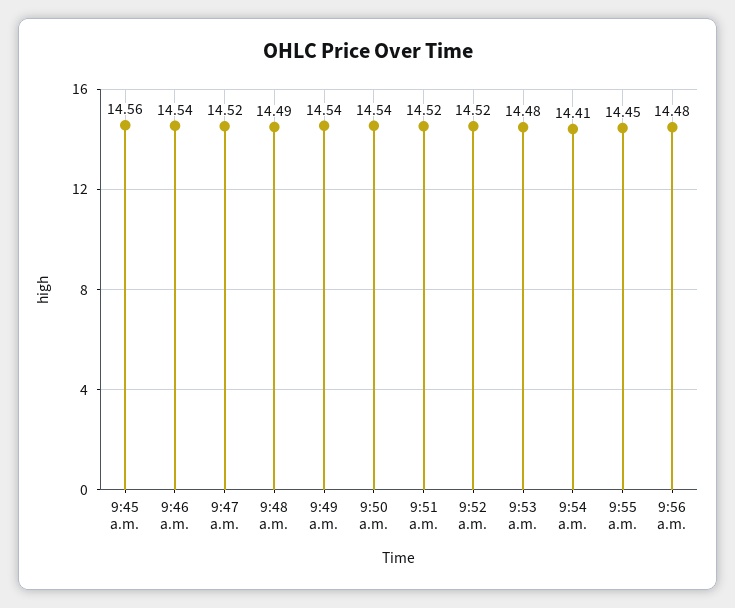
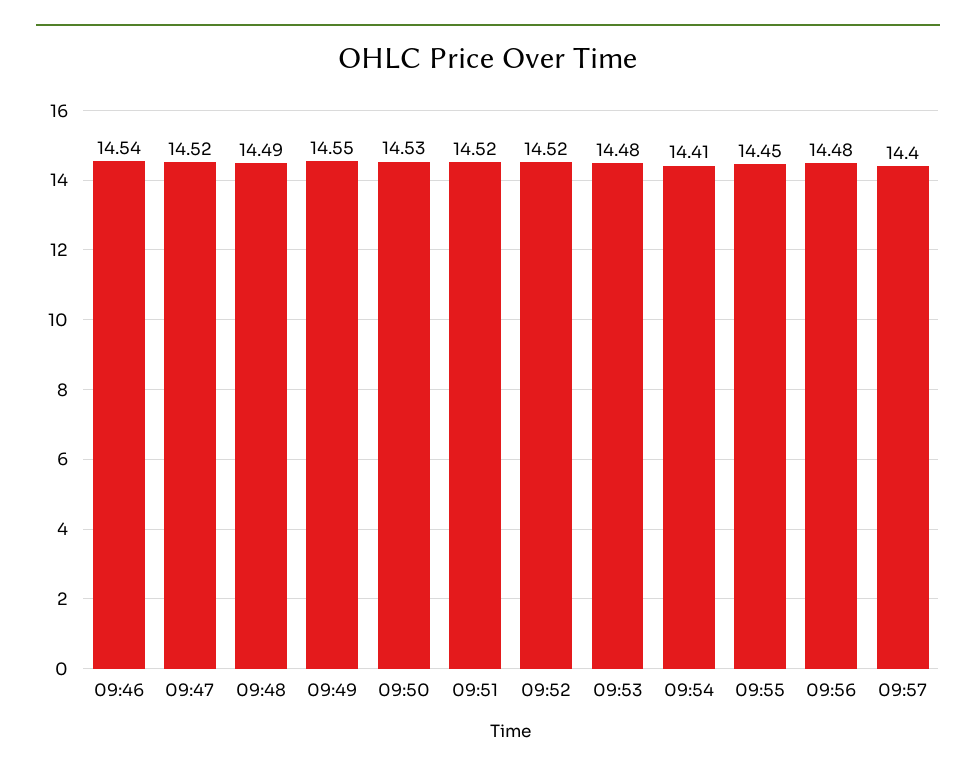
9:45 a.m.: 14.56 -> none
9:49 a.m.: 14.54 -> 14.55
9:50 a.m.: 14.54 -> 14.53
09:57: none -> 14.4

